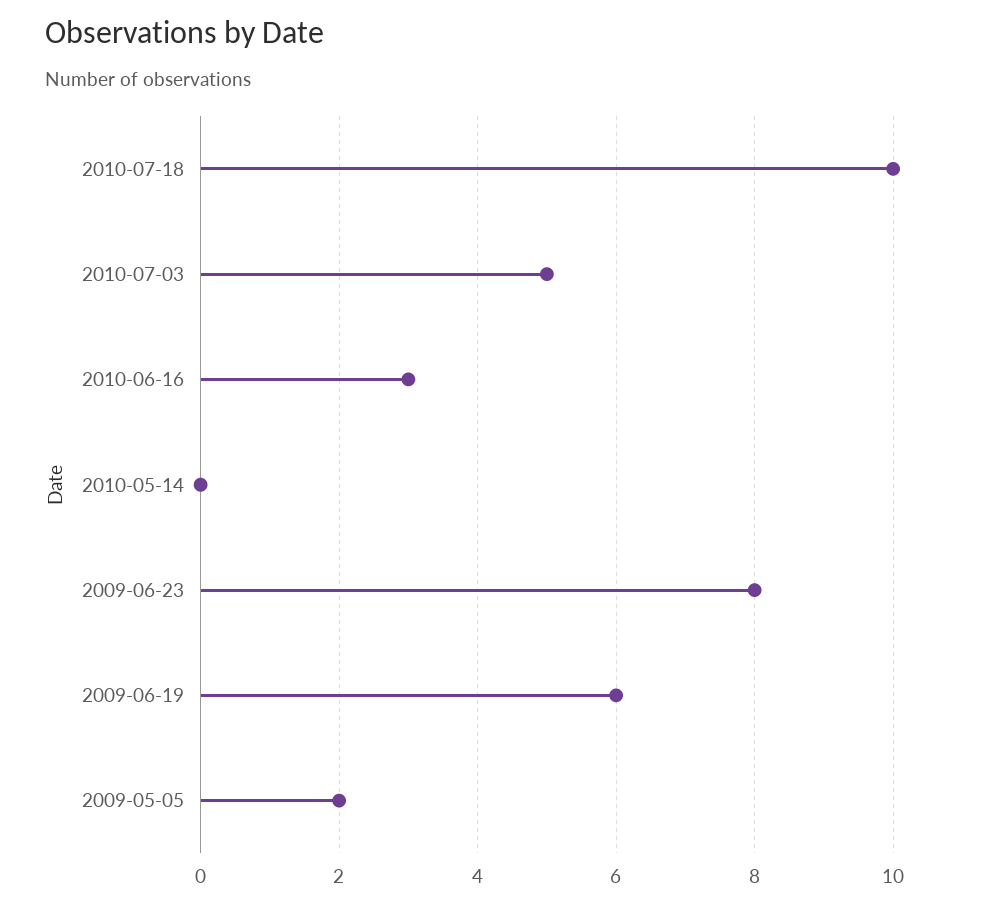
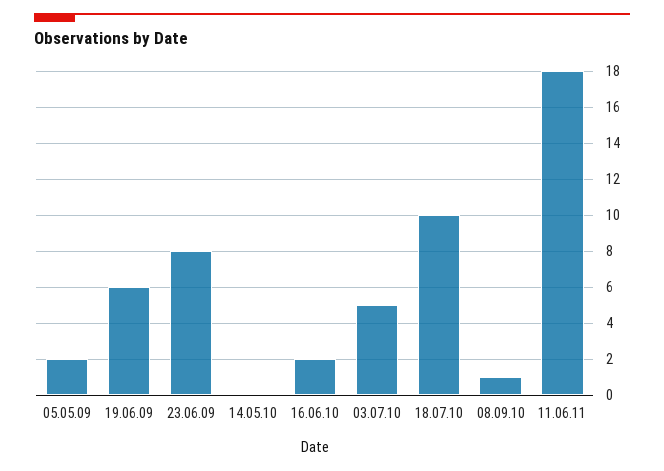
2010-06-16: 3 -> 2
08.09.10: none -> 1
11.06.11: none -> 18

